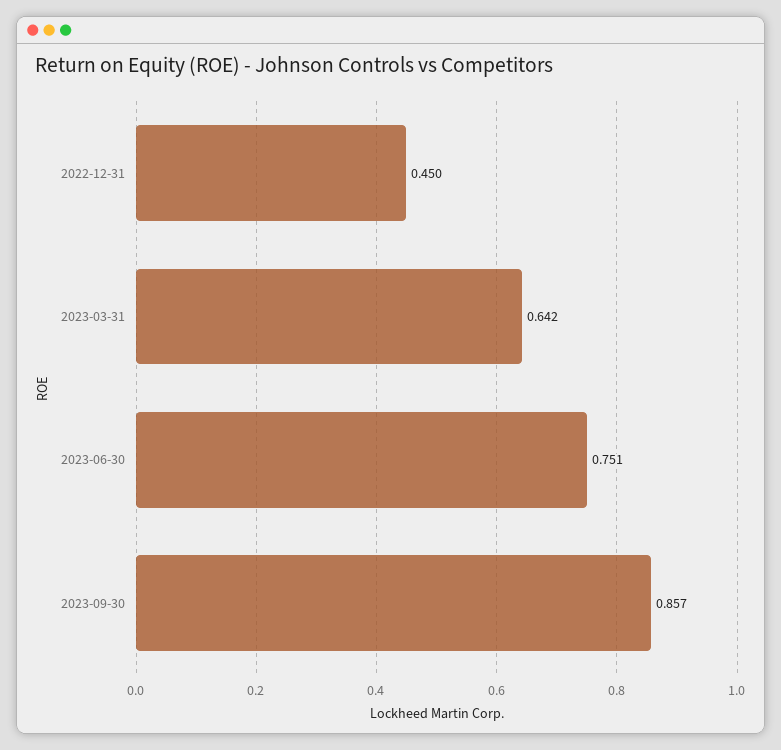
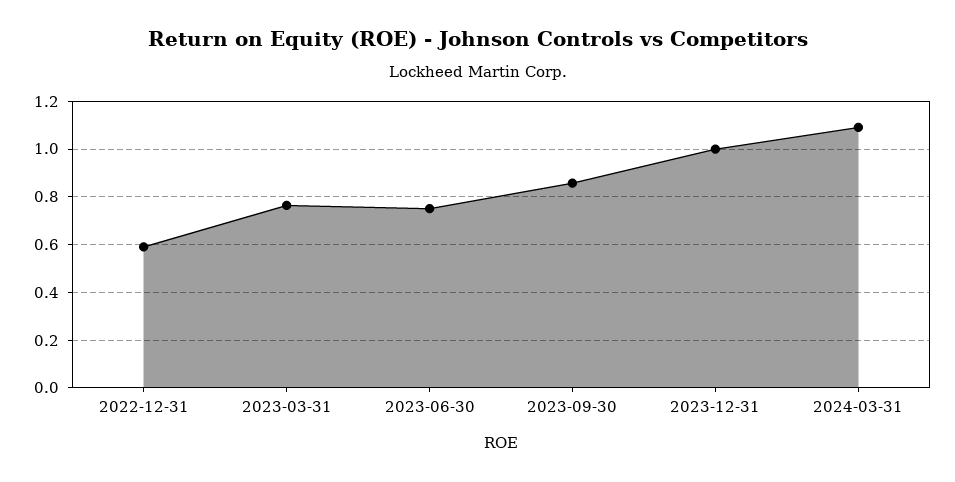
2022-12-31: 0.45 -> 0.6
2023-03-31: 0.642 -> 0.75
2023-12-31: none -> 1
2024-03-31: none -> 1.1

